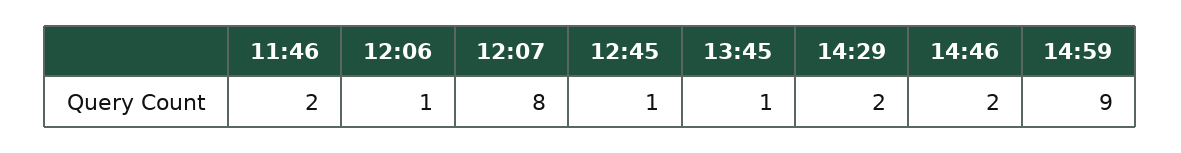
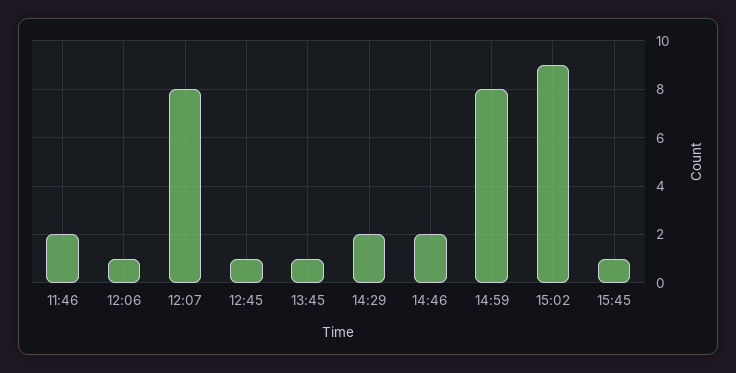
14:59: 9 -> 8
15:02: none -> 9
15:45: none -> 1

